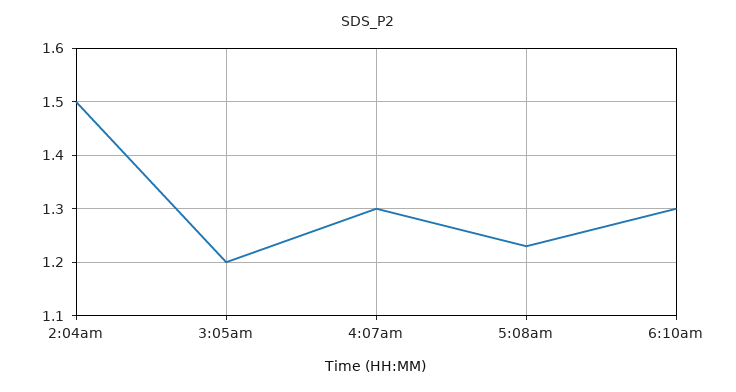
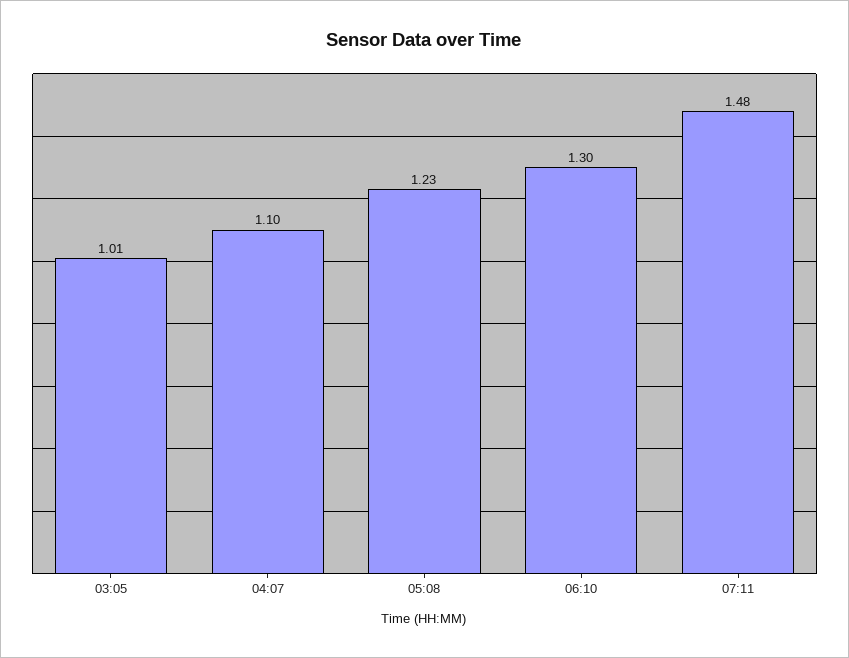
2:04am: 1.5 -> none
3:05am: 1.2 -> 1.01
4:07am: 1.3 -> 1.1
07:11: none -> 1.48

